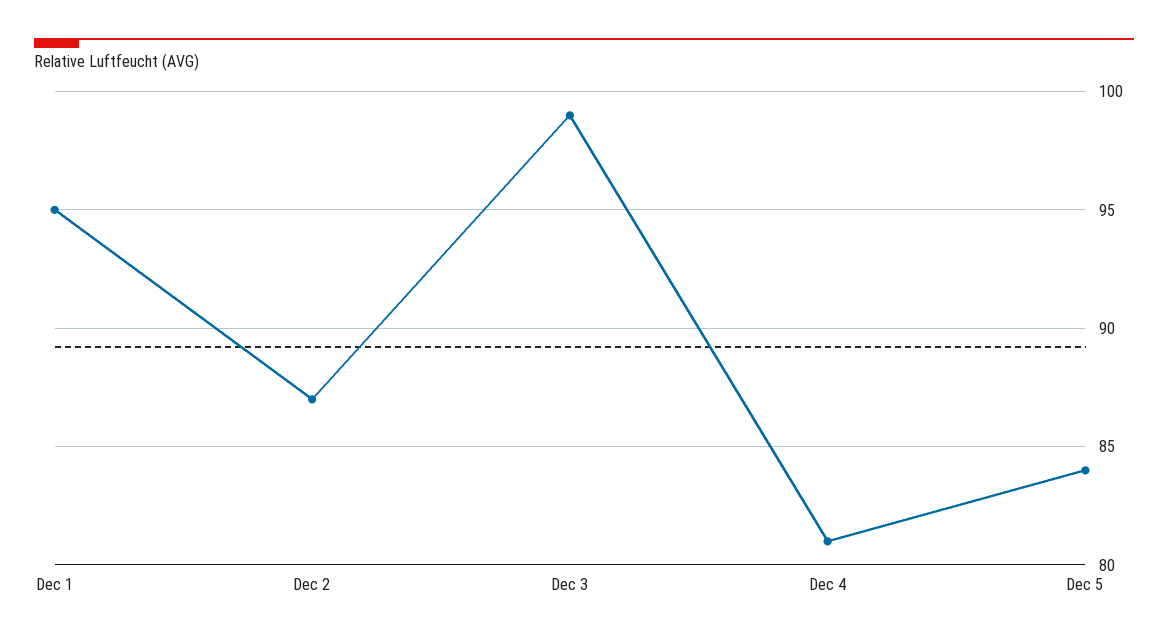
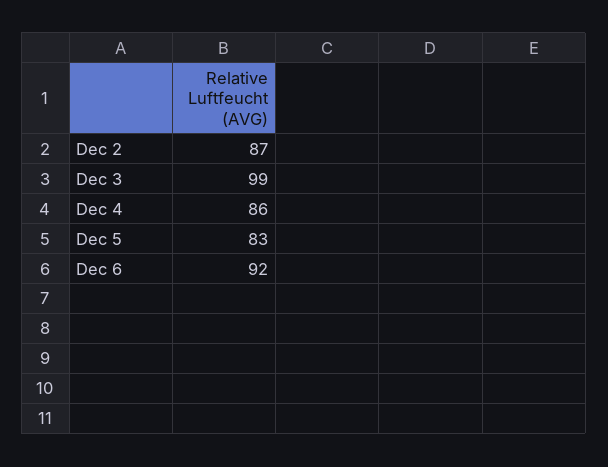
Dec 1: 95 -> none
Dec 4: 81 -> 86
Dec 5: 84 -> 83
Dec 6: none -> 92

